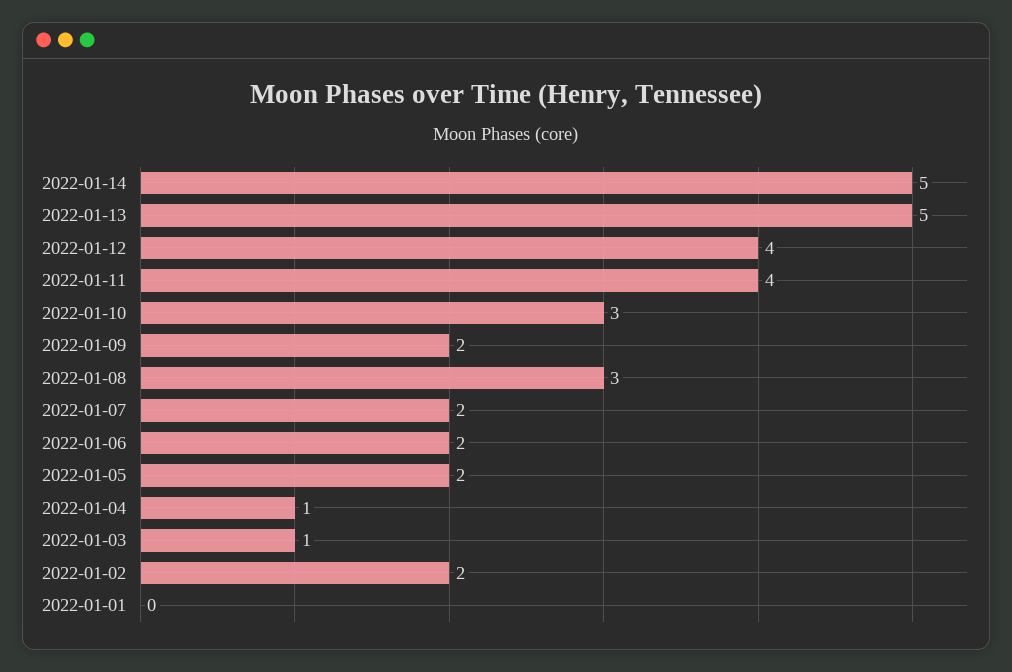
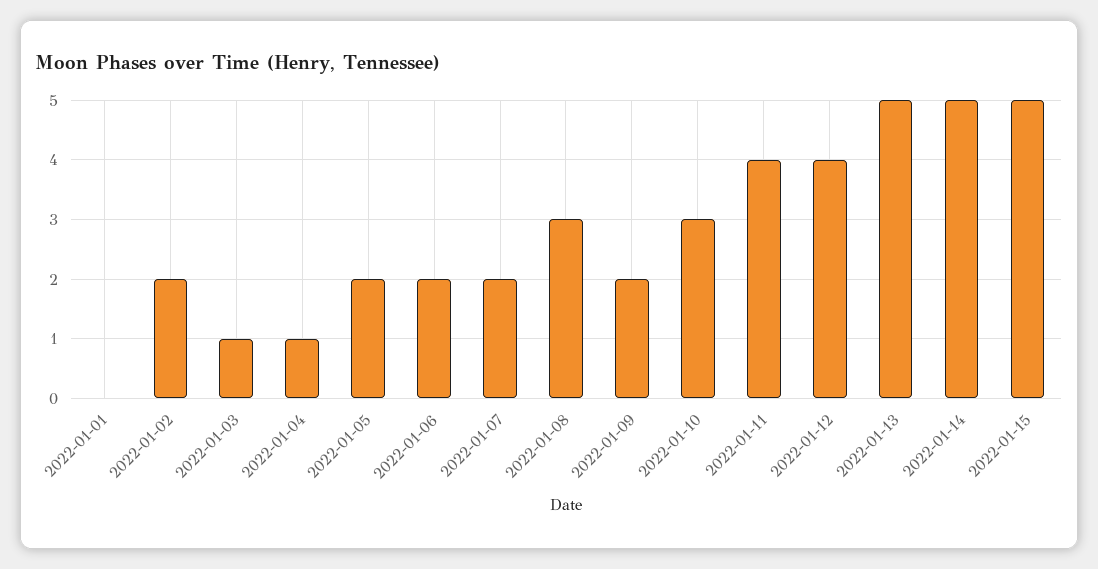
2022-01-15: none -> 5

